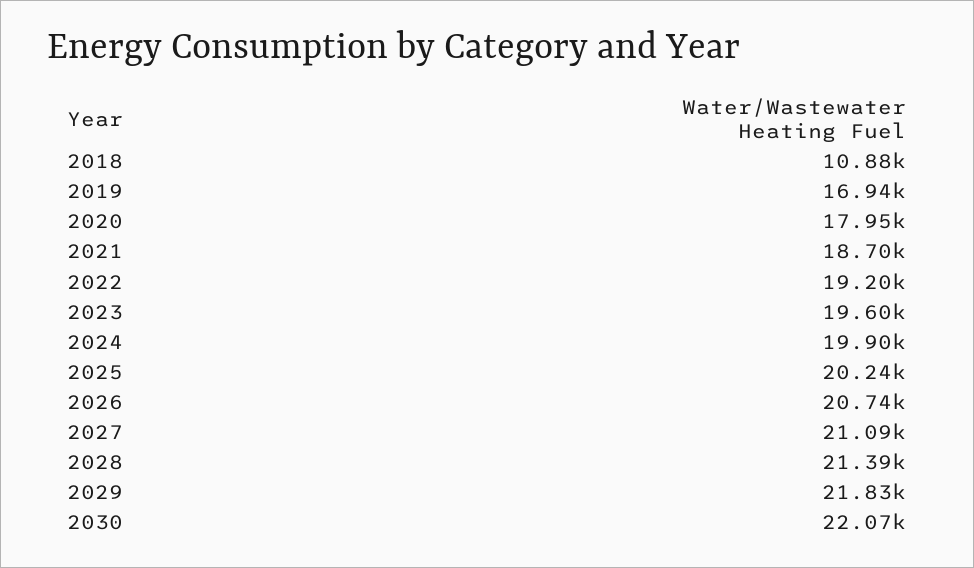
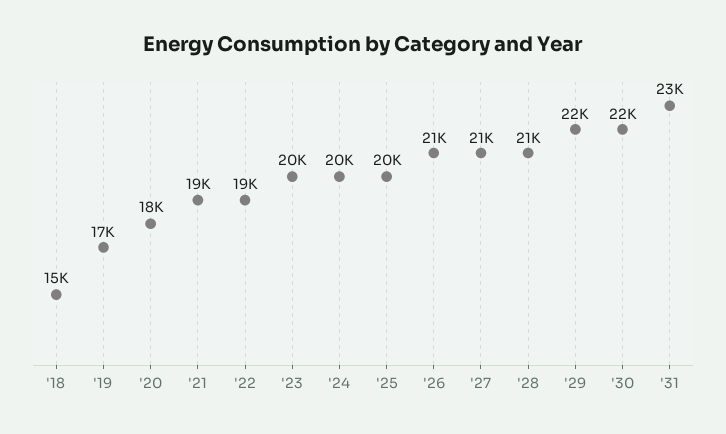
2018: 10880 -> 15000
'31: none -> 23000

